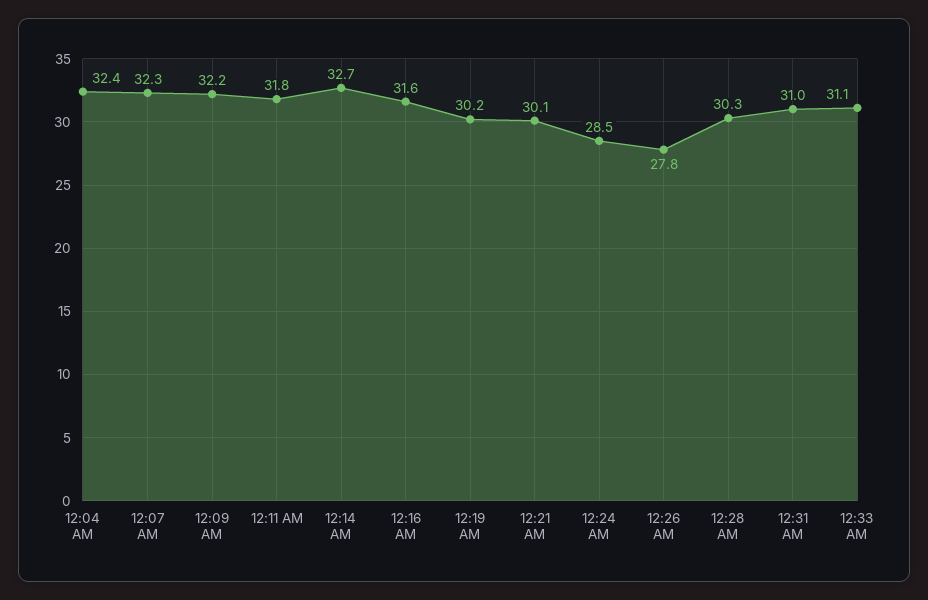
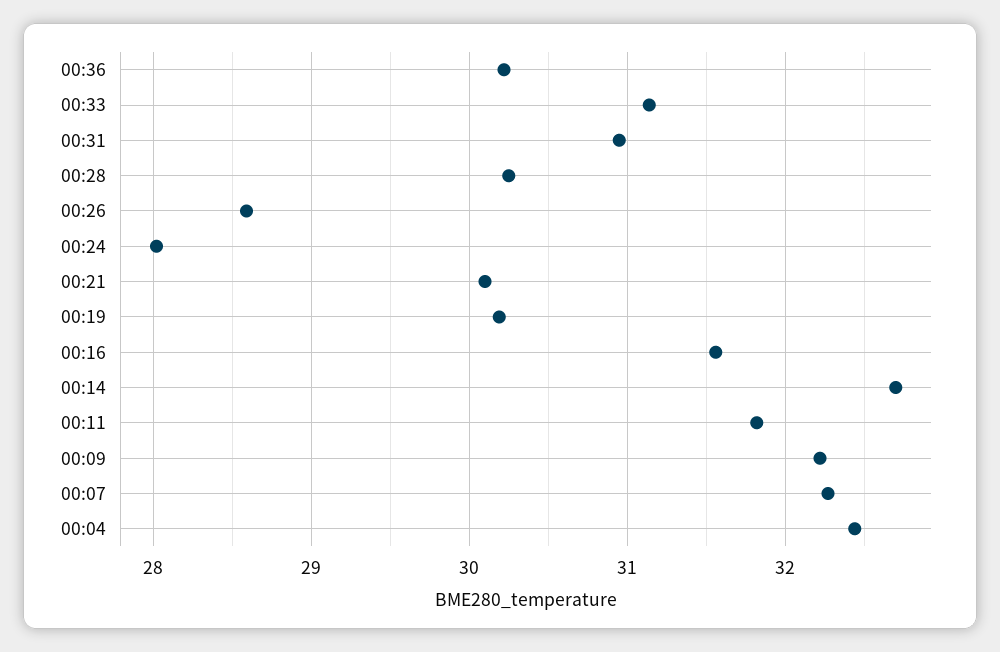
12:24 AM: 28.5 -> 28
12:26 AM: 27.8 -> 28.6
00:36: none -> 30.2

